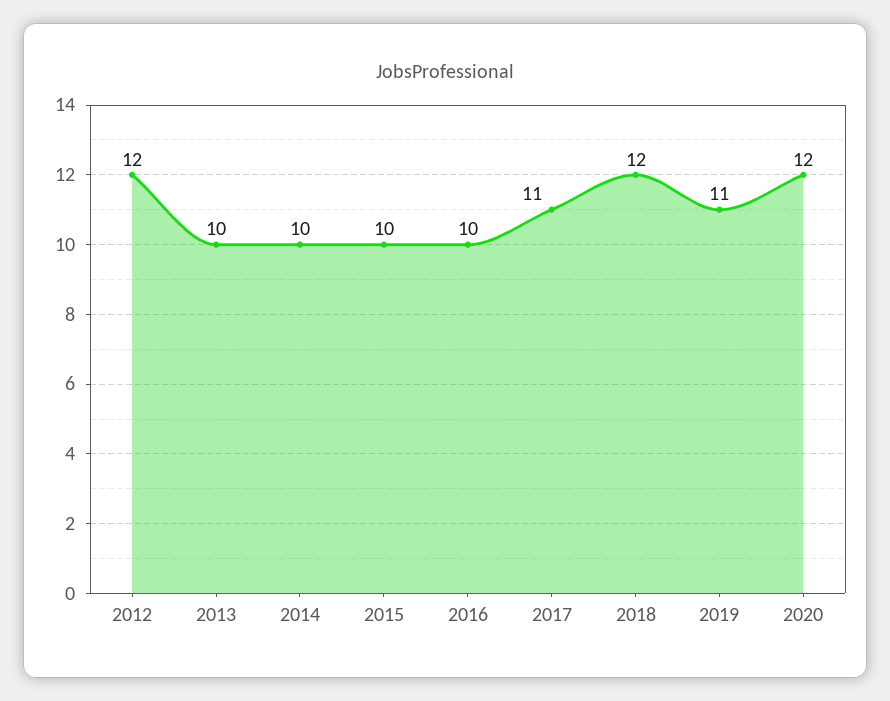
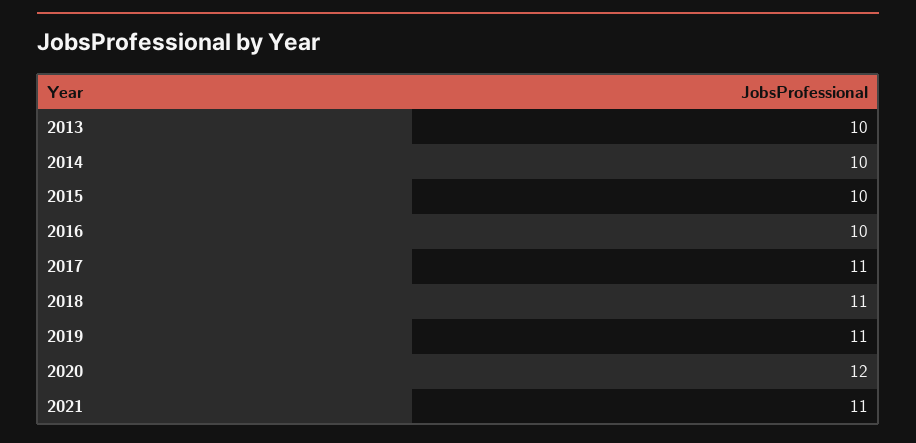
2012: 12 -> none
2018: 12 -> 11
2021: none -> 11

